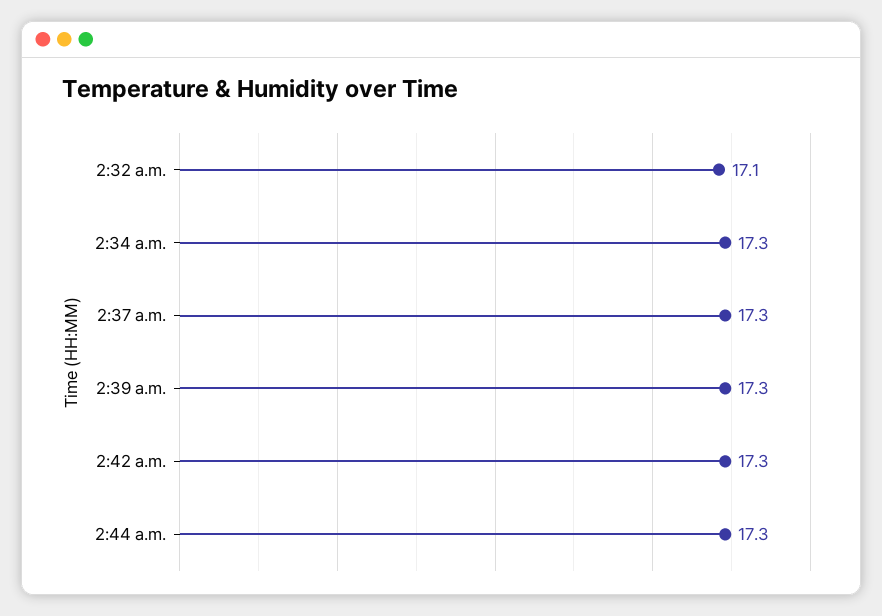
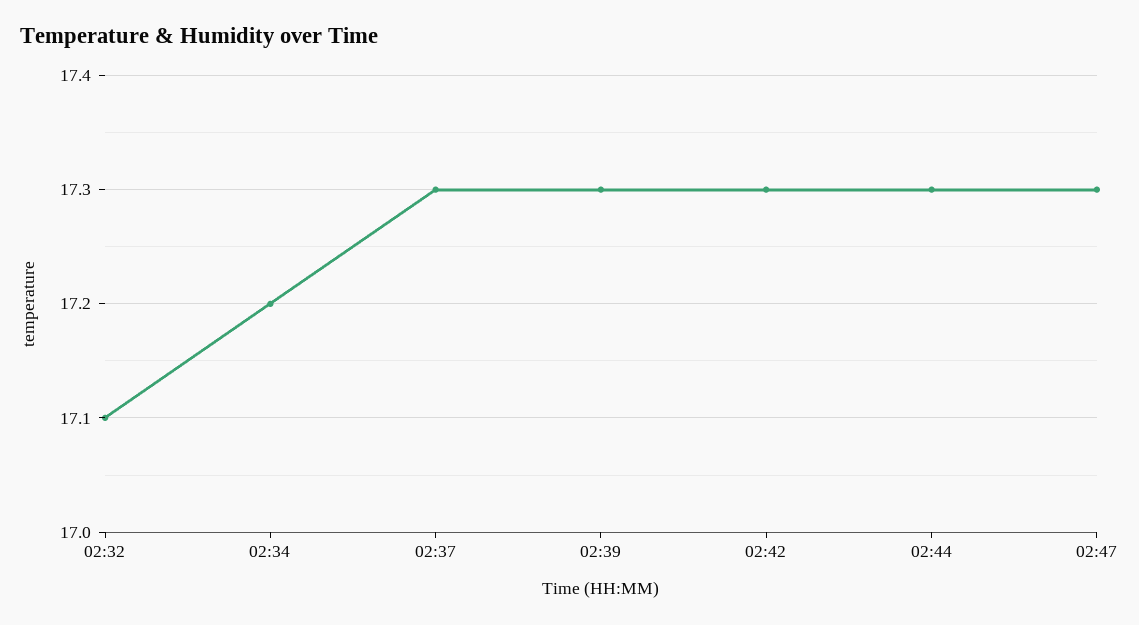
2:34 a.m.: 17.3 -> 17.2
02:47: none -> 17.3

